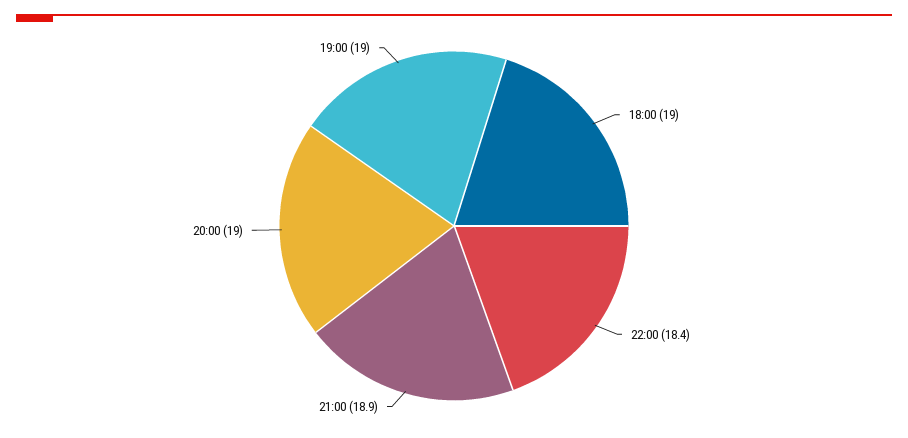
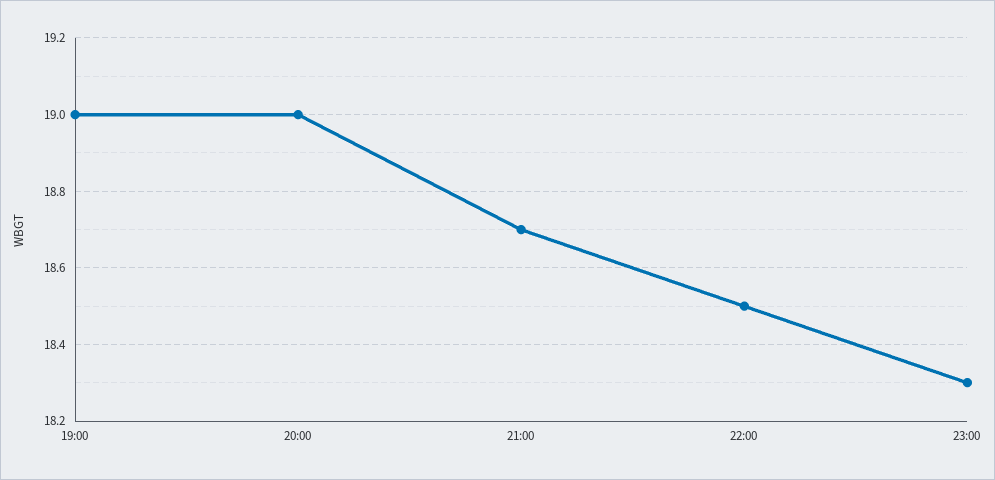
18:00: 19 -> none
22:00: 18.4 -> 18.5
21:00: 18.9 -> 18.7
23:00: none -> 18.3

